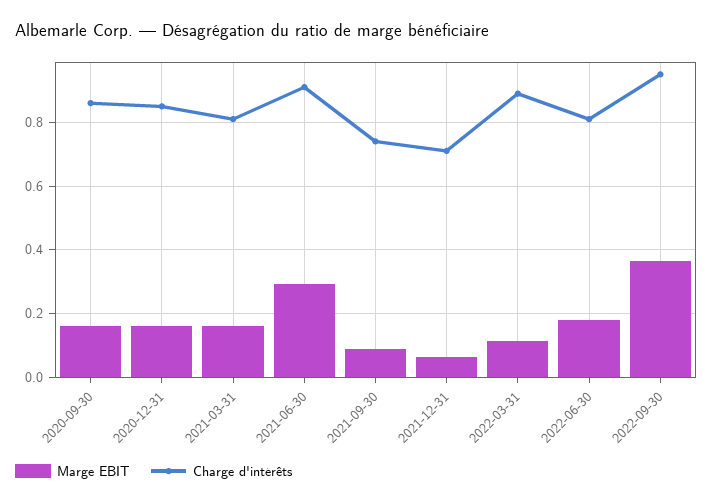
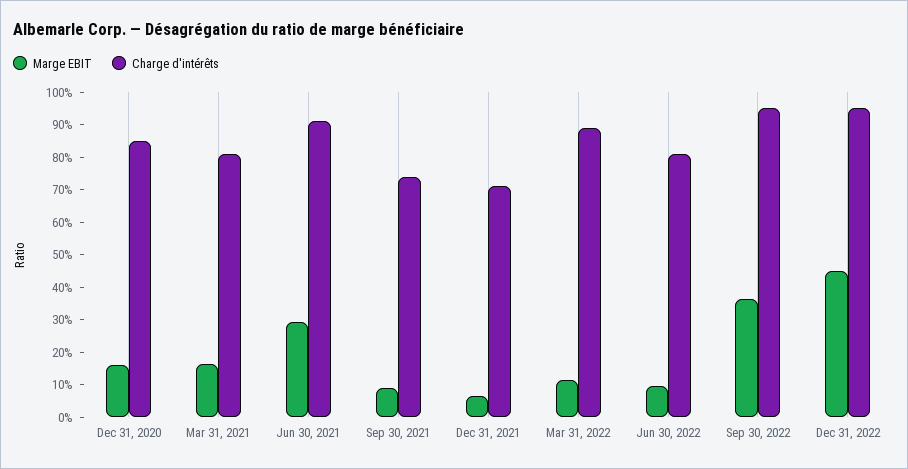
Marge EBIT, 2020-09-30: 0.16 -> none
Charge d'intérêts, 2020-09-30: 0.86 -> none
Marge EBIT, 2022-06-30: 0.18 -> 0.1
Marge EBIT, Dec 31, 2022: none -> 0.45
Charge d'intérêts, Dec 31, 2022: none -> 0.95

